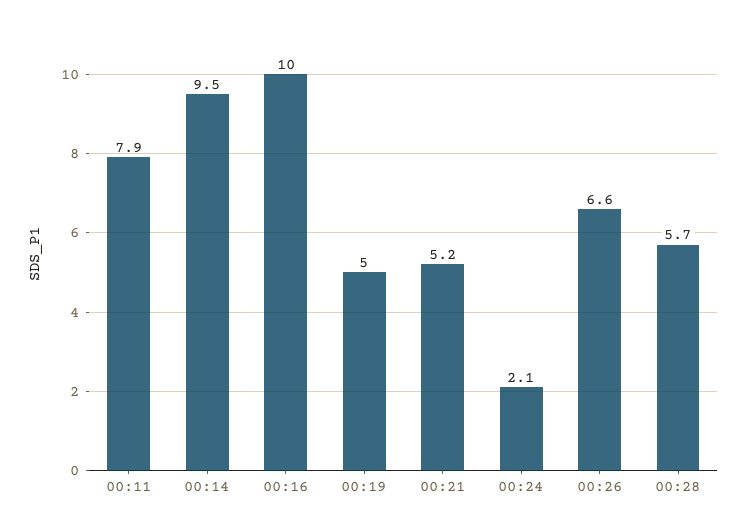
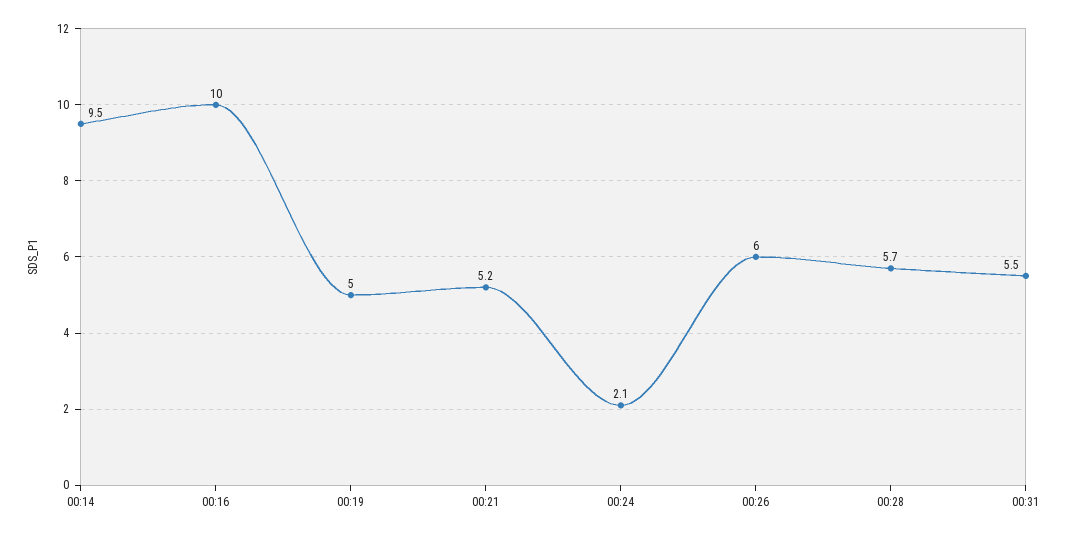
00:11: 7.9 -> none
00:26: 6.6 -> 6
00:31: none -> 5.5

